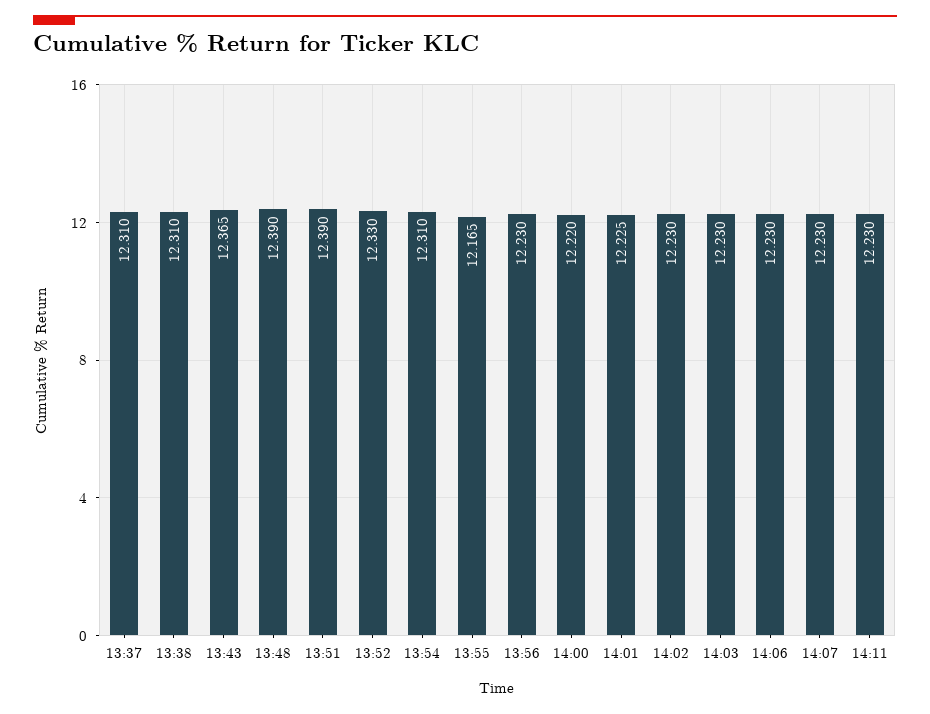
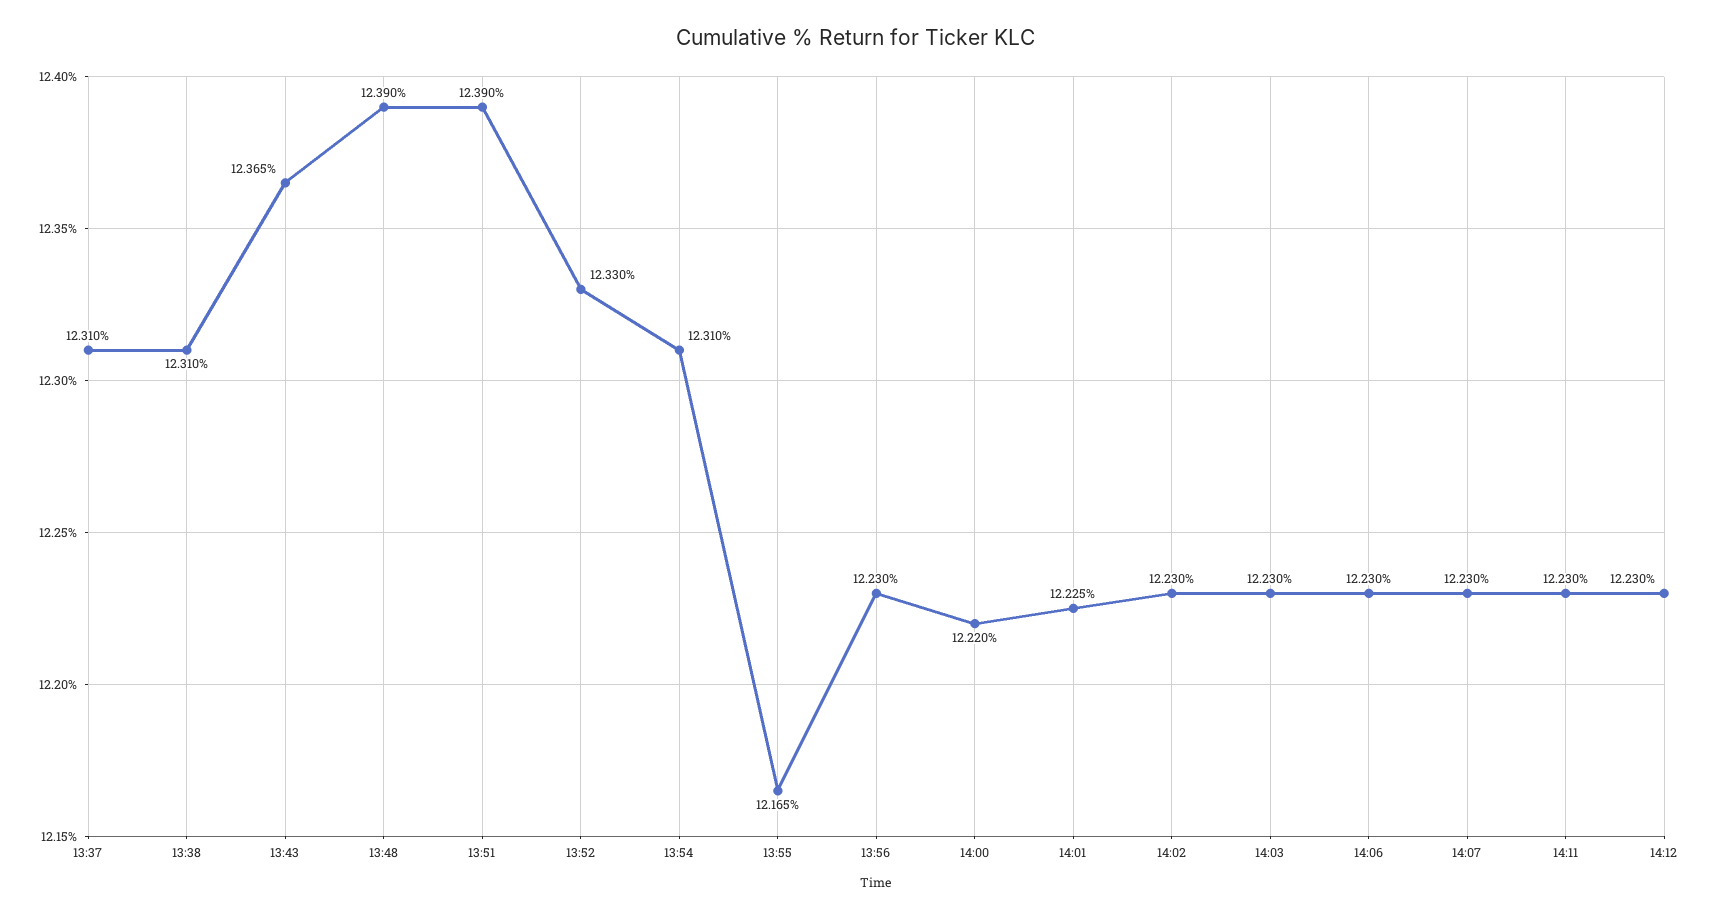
14:12: none -> 12.23

